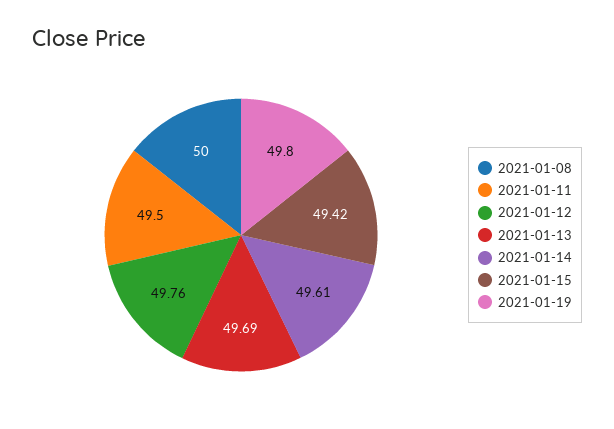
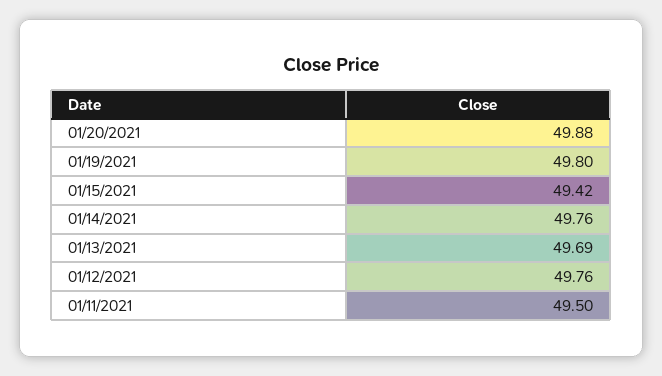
2021-01-08: 50 -> none
2021-01-14: 49.61 -> 49.76
01/20/2021: none -> 49.88

